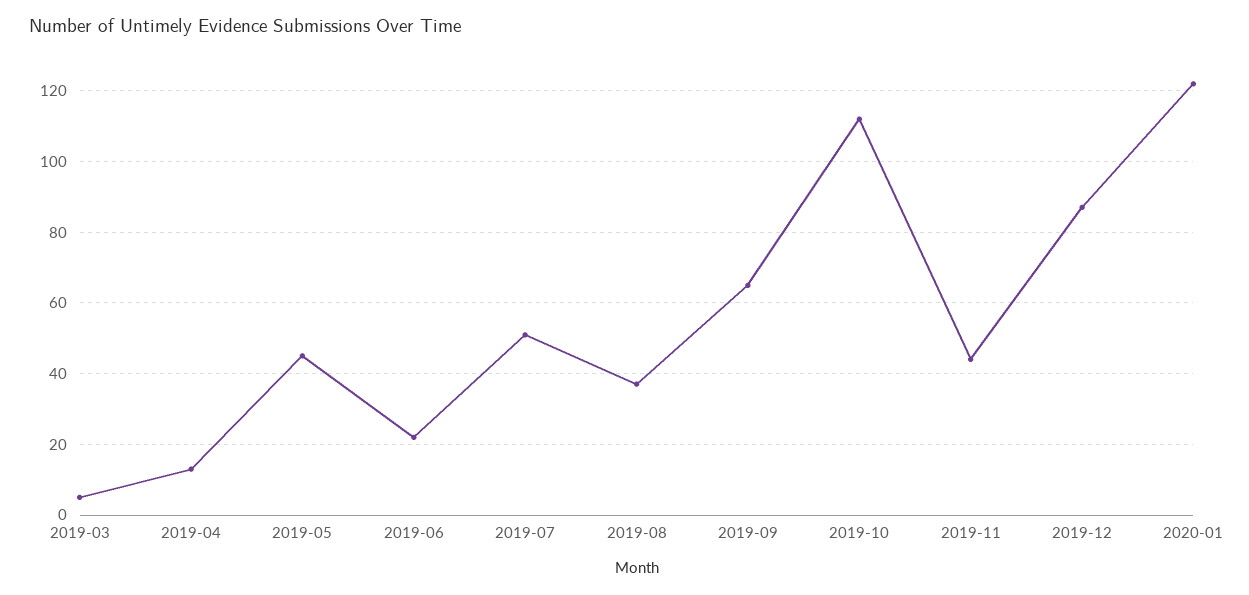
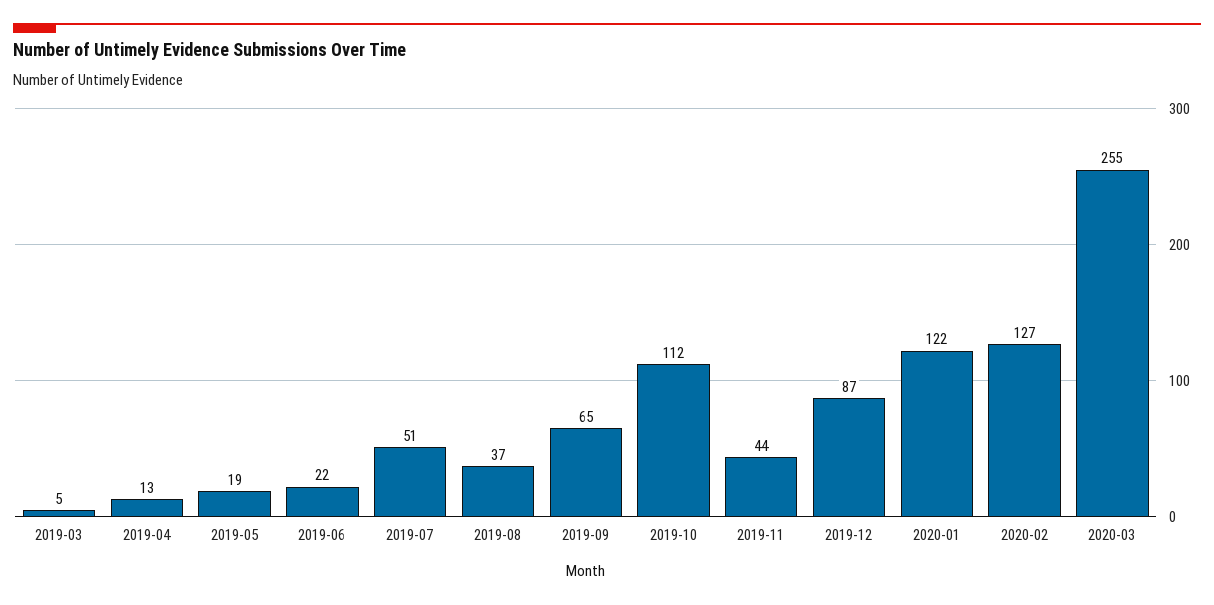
2019-05: 45 -> 19
2020-02: none -> 127
2020-03: none -> 255

